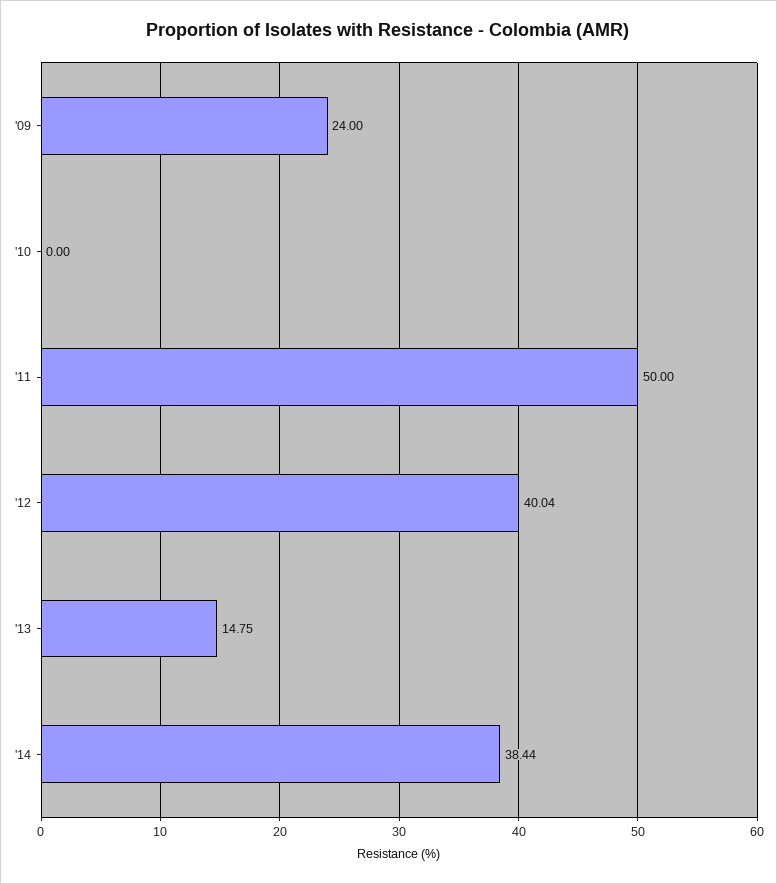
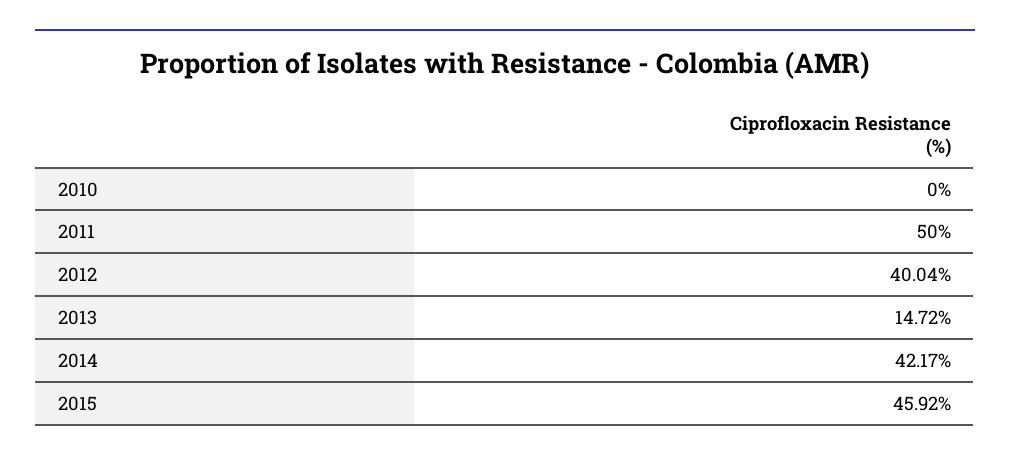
'09: 24 -> none
'13: 14.75 -> 14.72
'14: 38.44 -> 42.17
2015: none -> 45.92

